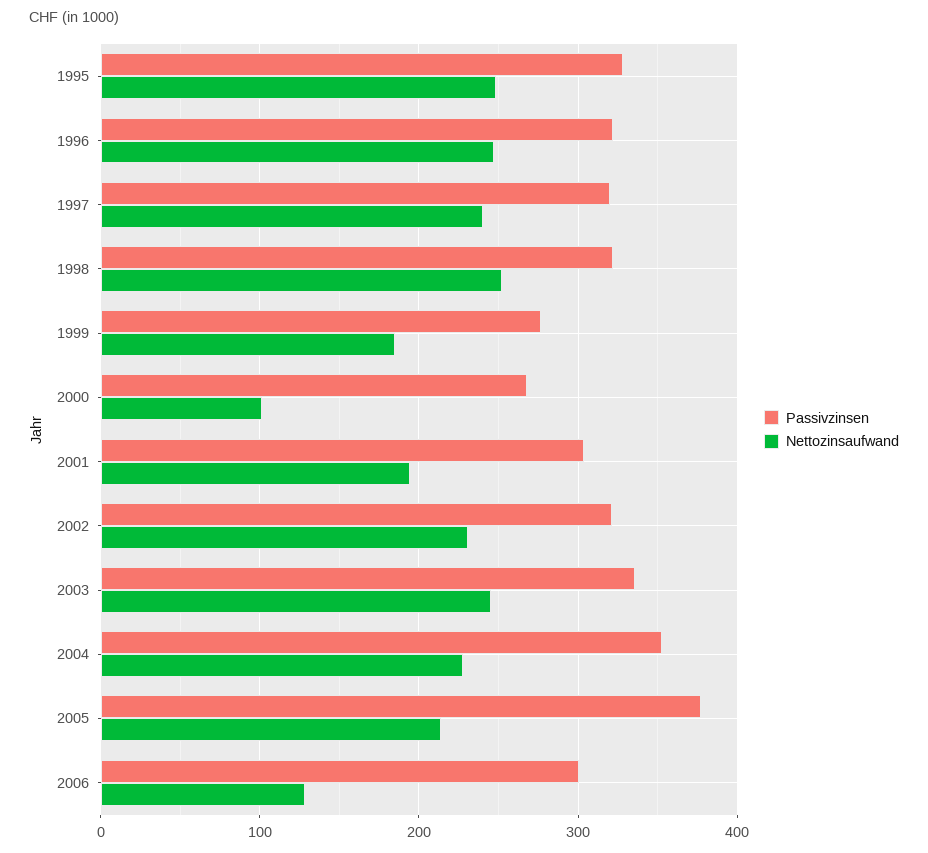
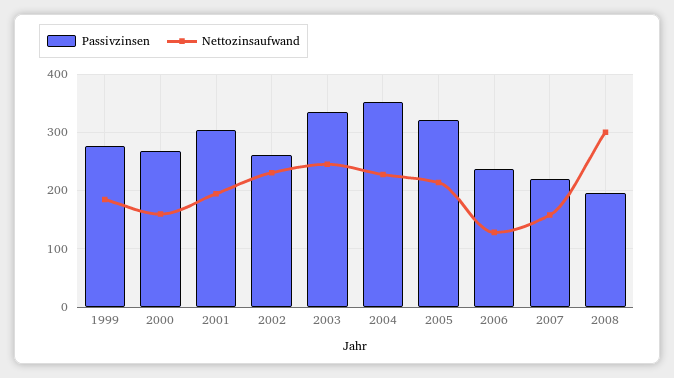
Passivzinsen, 1995: 330 -> none
Nettozinsaufwand, 1995: 250 -> none
Passivzinsen, 1996: 320 -> none
Nettozinsaufwand, 1996: 250 -> none
Passivzinsen, 1997: 320 -> none
Nettozinsaufwand, 1997: 240 -> none
Passivzinsen, 1998: 320 -> none
Nettozinsaufwand, 1998: 250 -> none
Nettozinsaufwand, 2000: 100 -> 160
Passivzinsen, 2002: 320 -> 260
Passivzinsen, 2005: 380 -> 320
Passivzinsen, 2006: 300 -> 240
Passivzinsen, 2007: none -> 220
Nettozinsaufwand, 2007: none -> 160
Passivzinsen, 2008: none -> 200
Nettozinsaufwand, 2008: none -> 300

